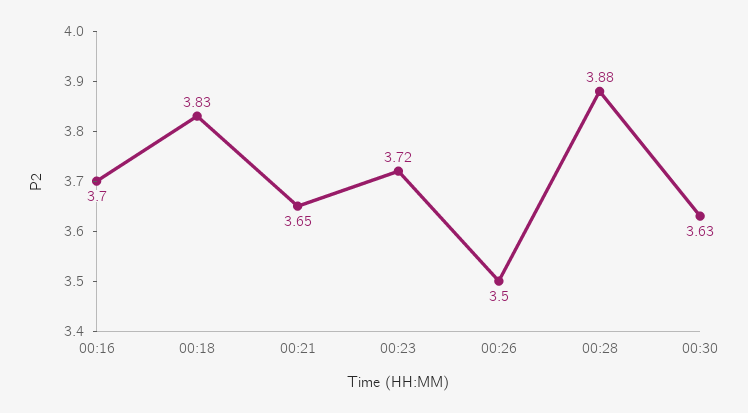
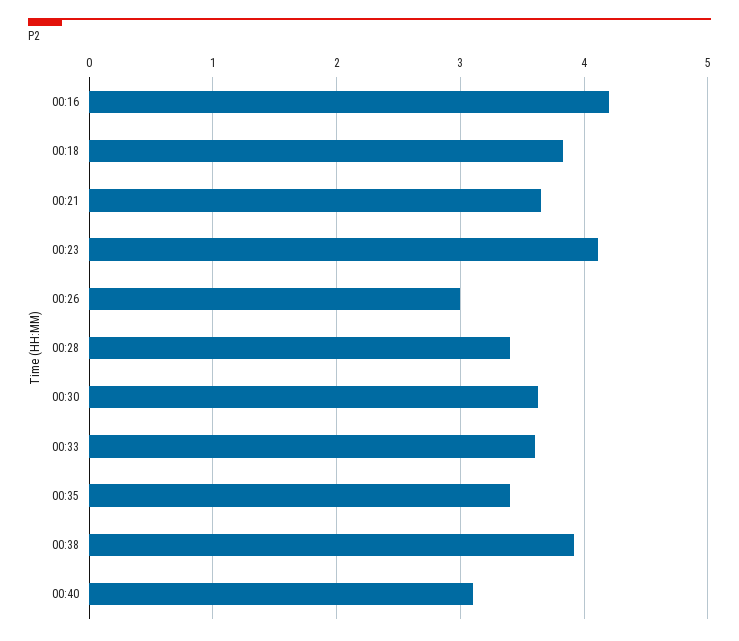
00:16: 3.7 -> 4.2
00:23: 3.72 -> 4.1
00:26: 3.5 -> 3
00:28: 3.88 -> 3.4
00:33: none -> 3.6
00:35: none -> 3.4
00:38: none -> 3.9
00:40: none -> 3.1

